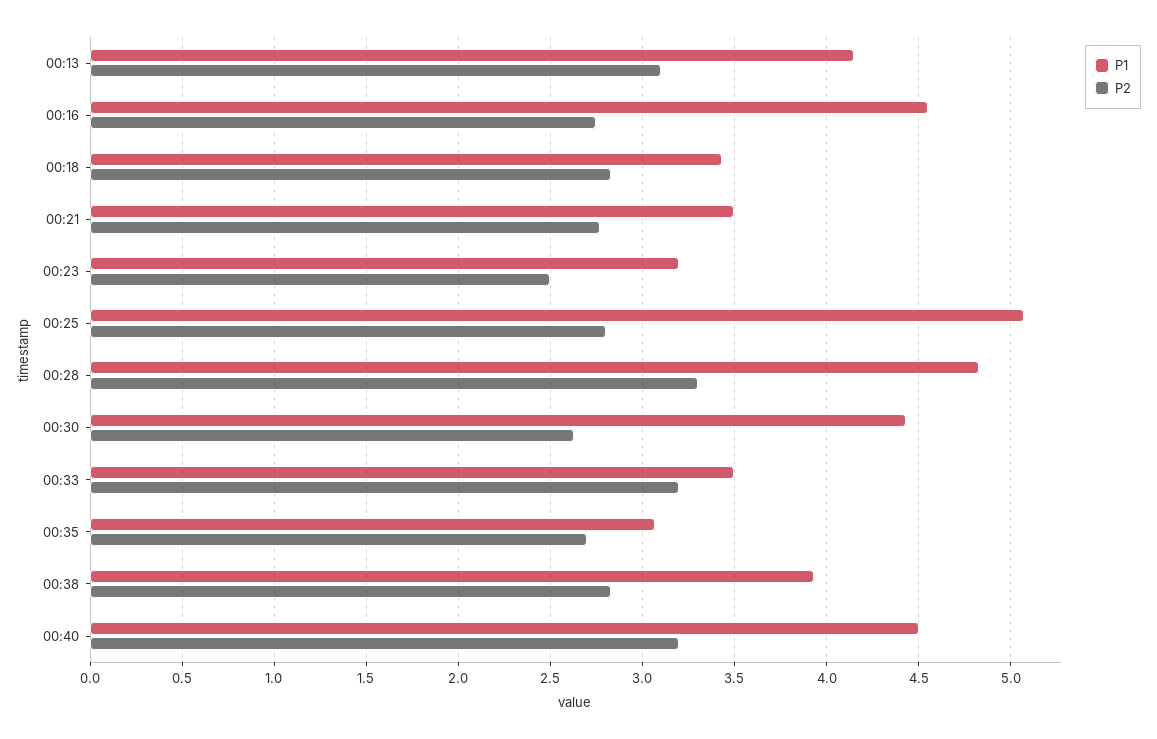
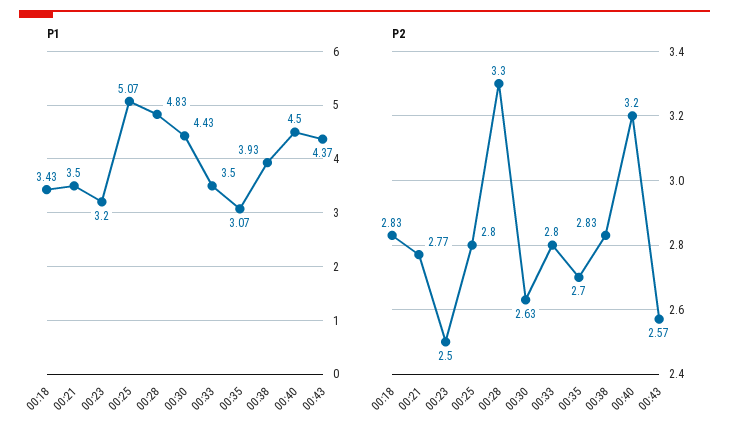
P1, 00:13: 4.15 -> none
P2, 00:13: 3.1 -> none
P1, 00:16: 4.55 -> none
P2, 00:16: 2.75 -> none
P2, 00:33: 3.2 -> 2.8
P1, 00:43: none -> 4.37
P2, 00:43: none -> 2.57

